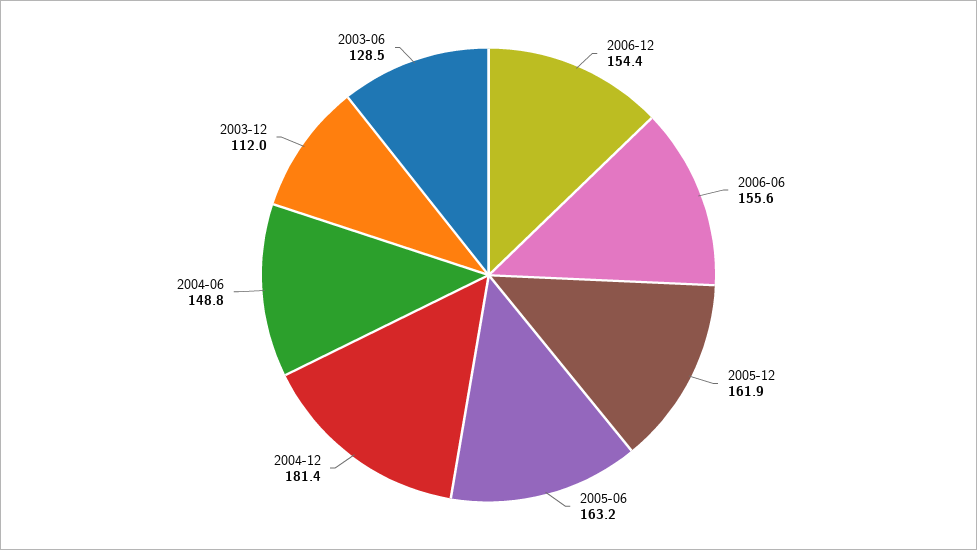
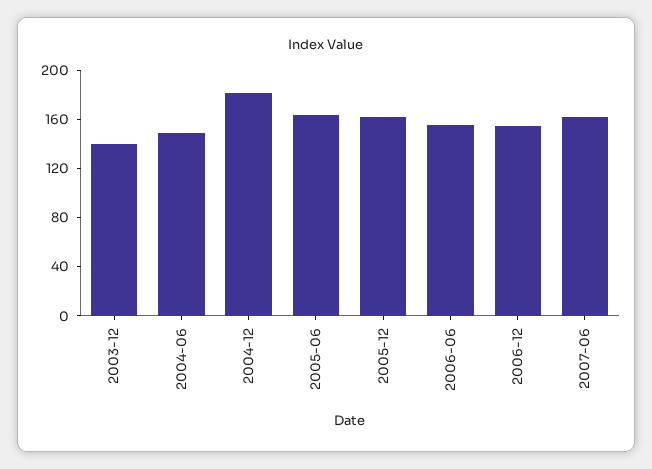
2003-12: 112 -> 140
2003-06: 128.5 -> none
2007-06: none -> 160

